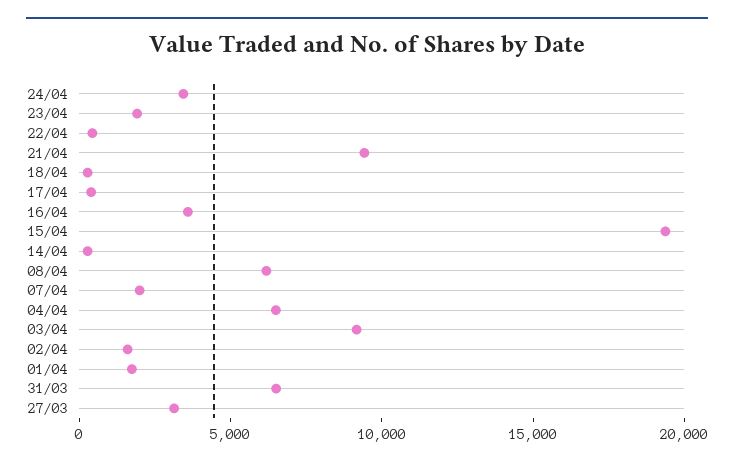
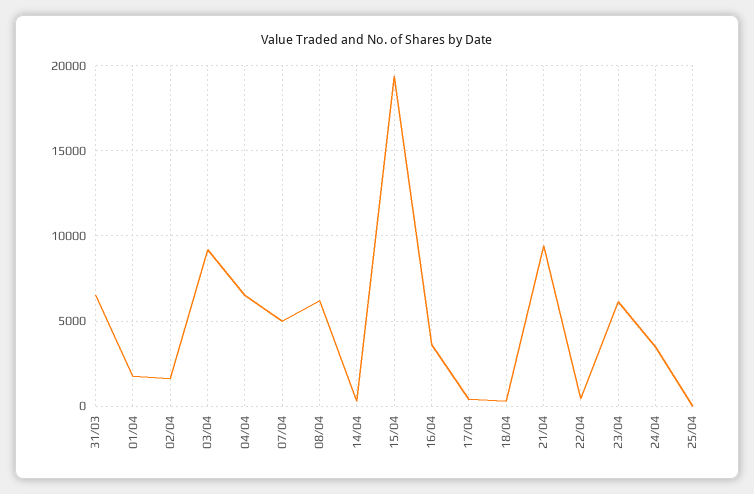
23/04: 2000 -> 6000
07/04: 2000 -> 5000
27/03: 3000 -> none
25/04: none -> 0

